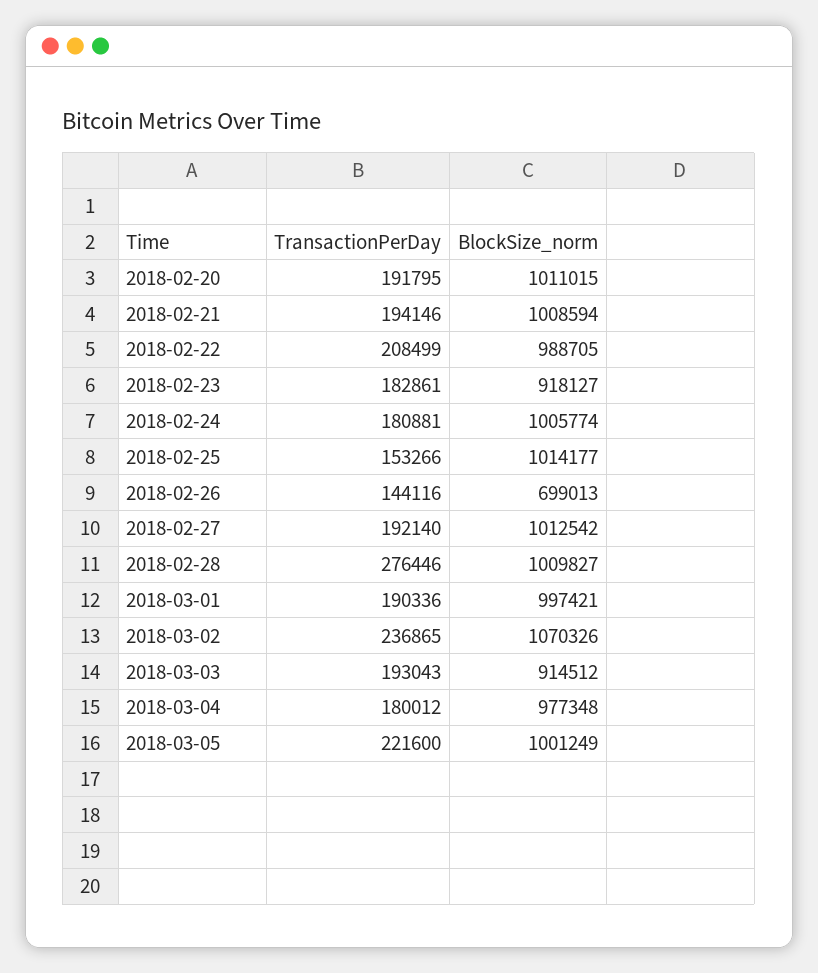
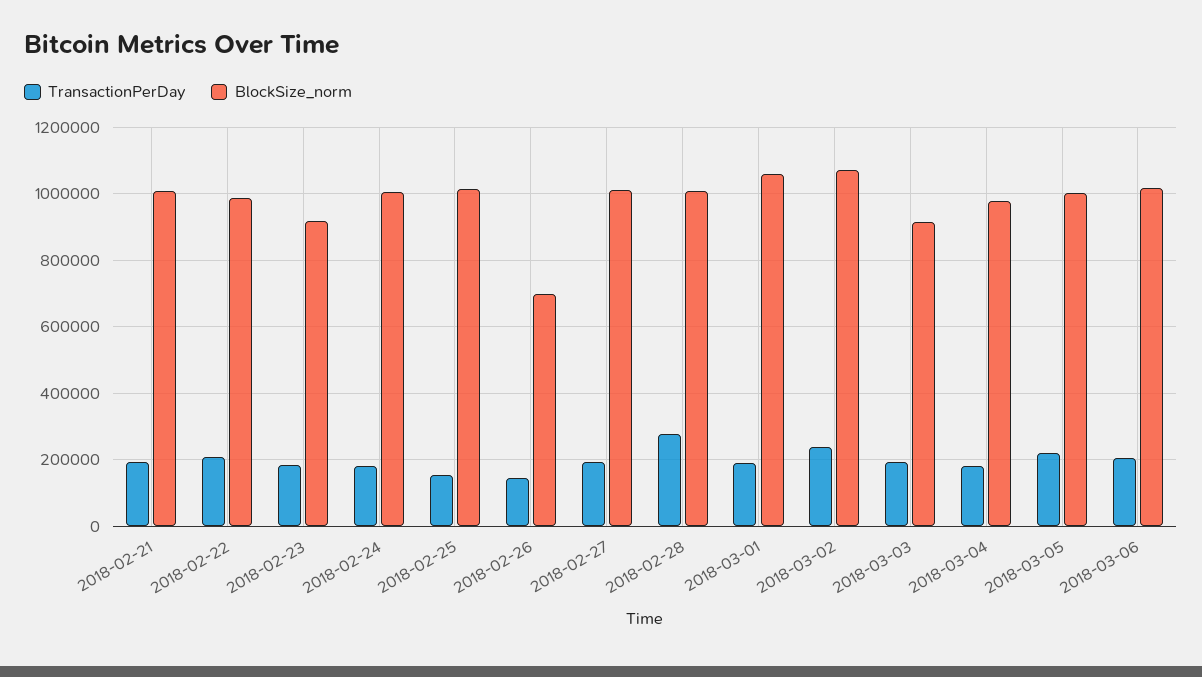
TransactionPerDay, 2018-02-20: 191795 -> none
BlockSize_norm, 2018-02-20: 1011015 -> none
BlockSize_norm, 2018-03-01: 997421 -> 1060000
TransactionPerDay, 2018-03-06: none -> 200000
BlockSize_norm, 2018-03-06: none -> 1020000

